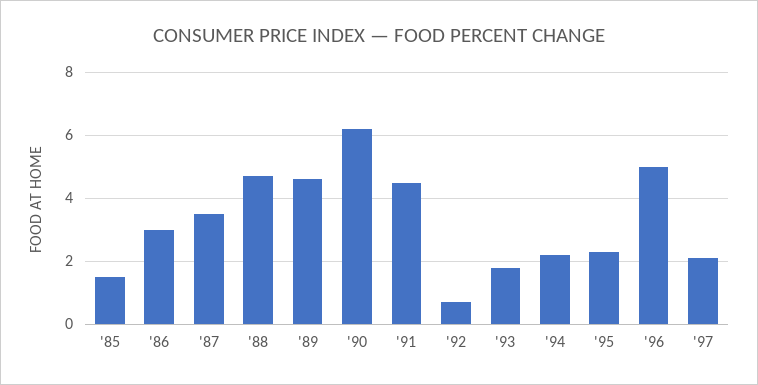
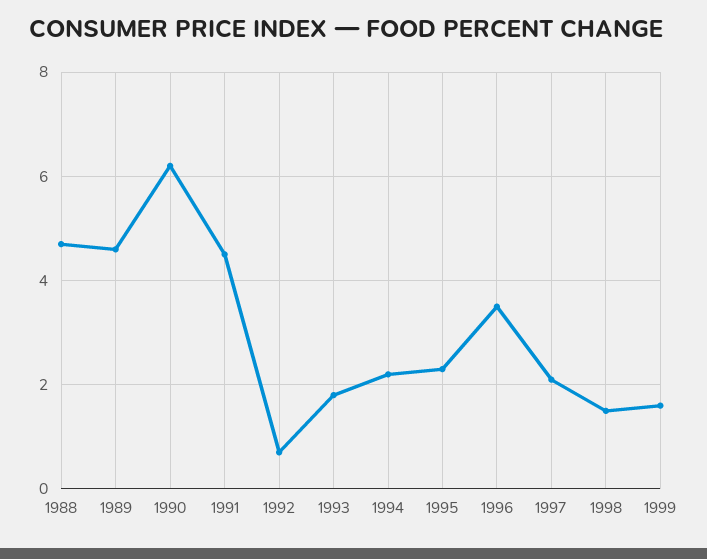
'85: 1.5 -> none
'86: 3 -> none
'87: 3.5 -> none
'96: 5 -> 3.5
1998: none -> 1.5
1999: none -> 1.5

